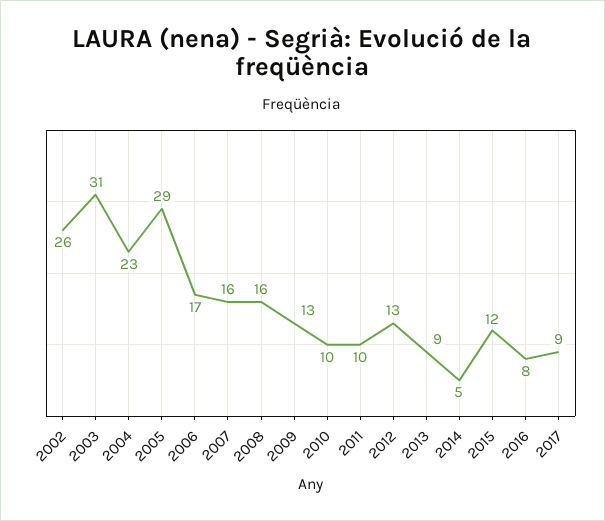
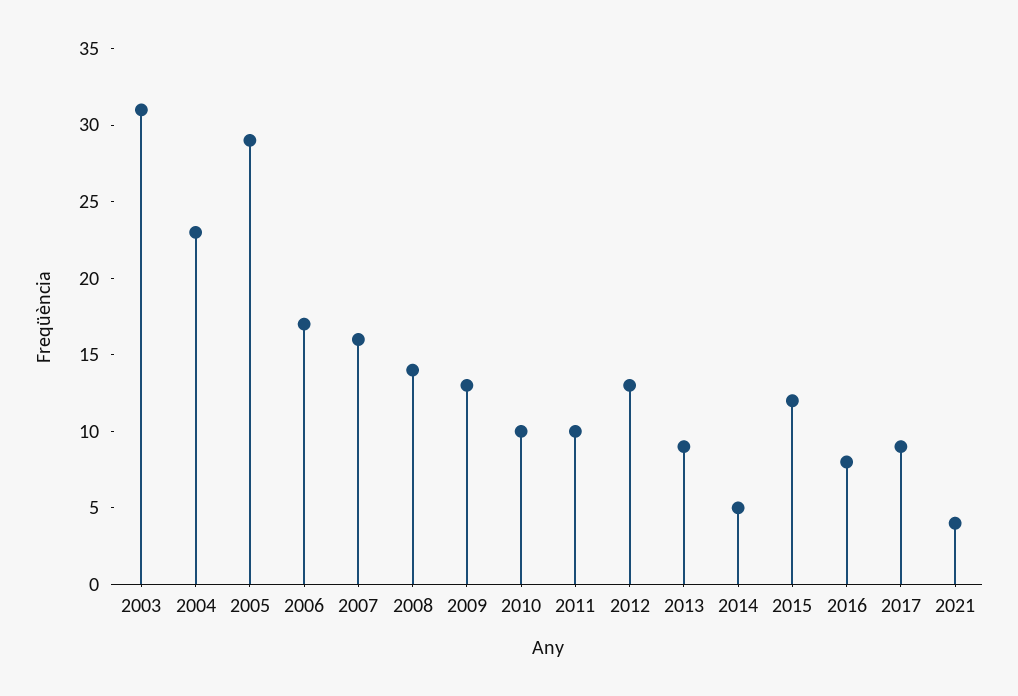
2002: 26 -> none
2008: 16 -> 14
2021: none -> 4

